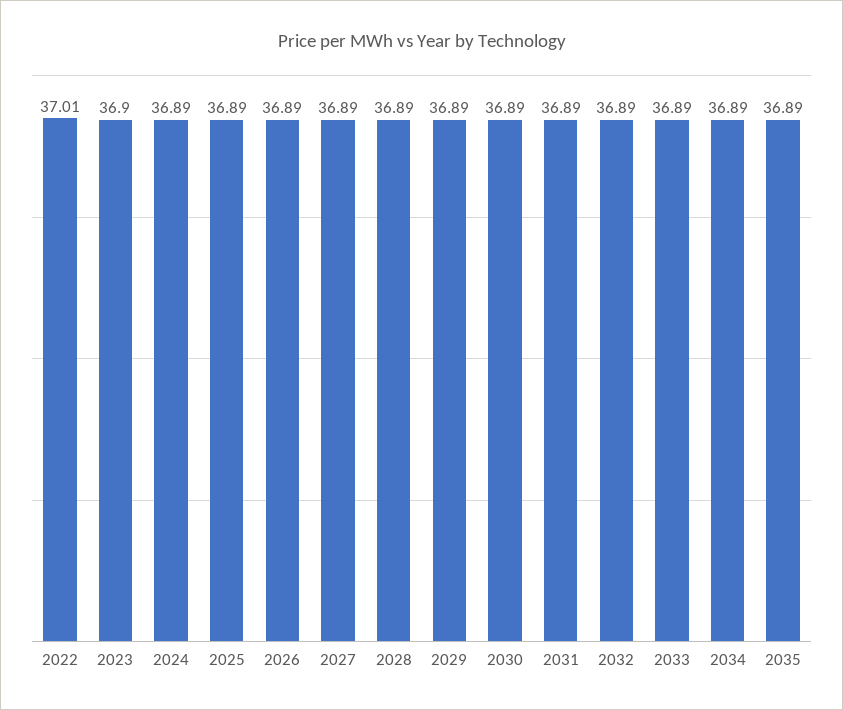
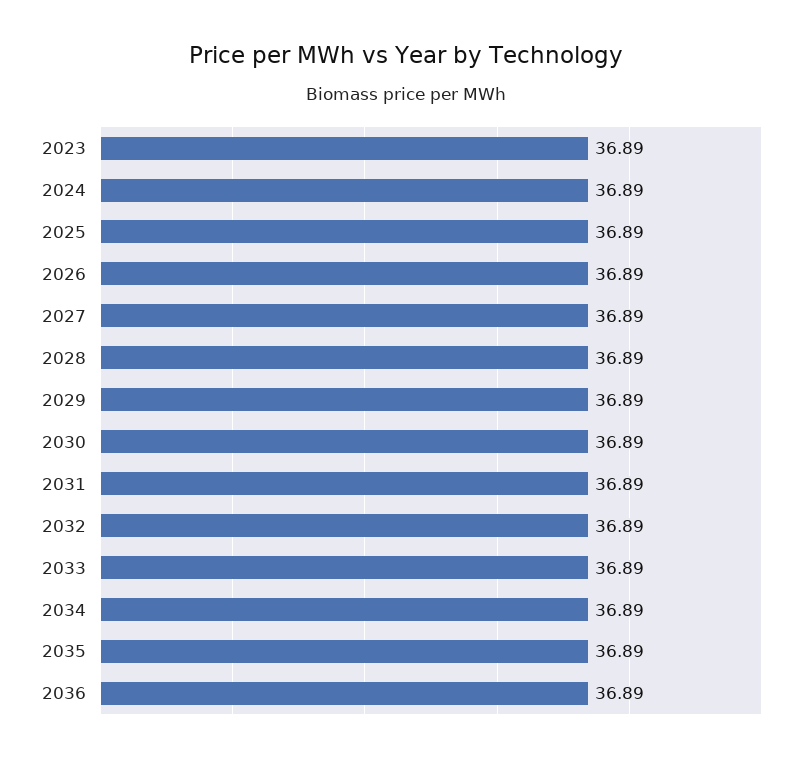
2022: 37.01 -> none
2023: 36.9 -> 36.89
2036: none -> 36.89

